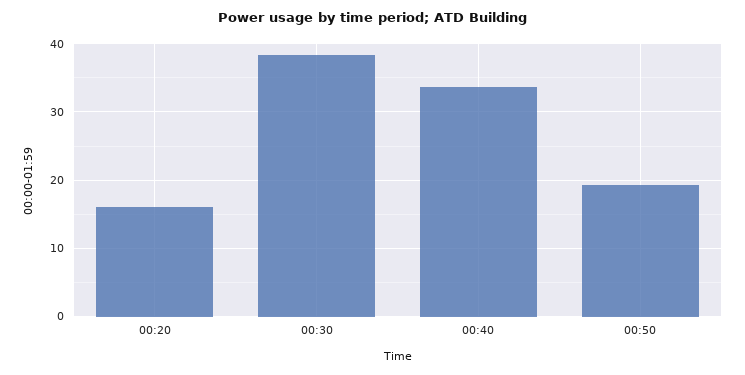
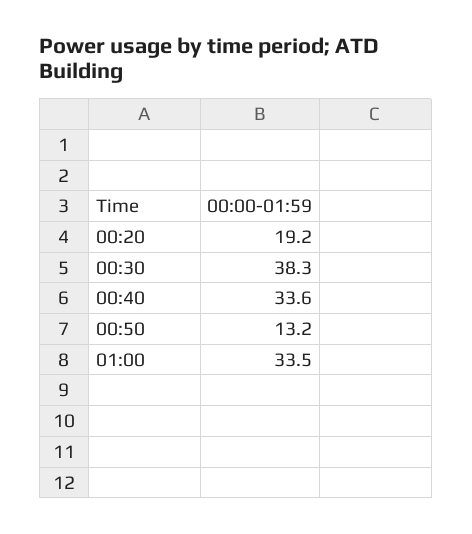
00:20: 16 -> 19.2
00:50: 19 -> 13.2
01:00: none -> 33.5

